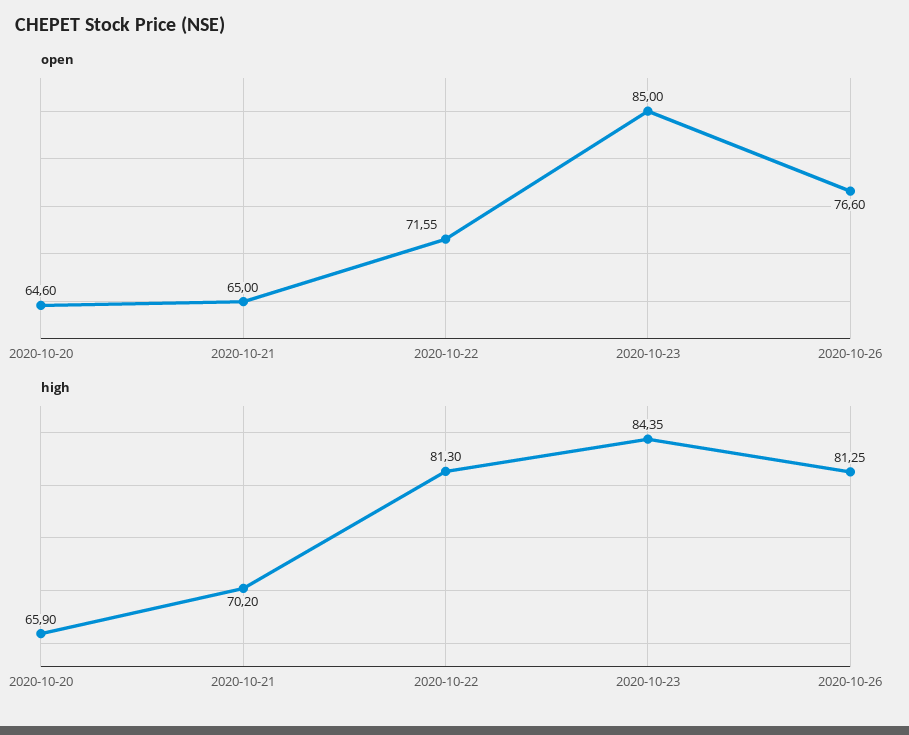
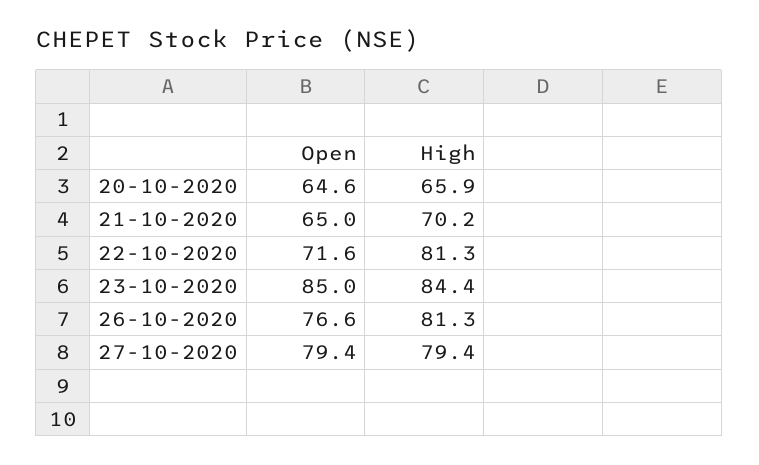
open, 27-10-2020: none -> 79.4
high, 27-10-2020: none -> 79.4

